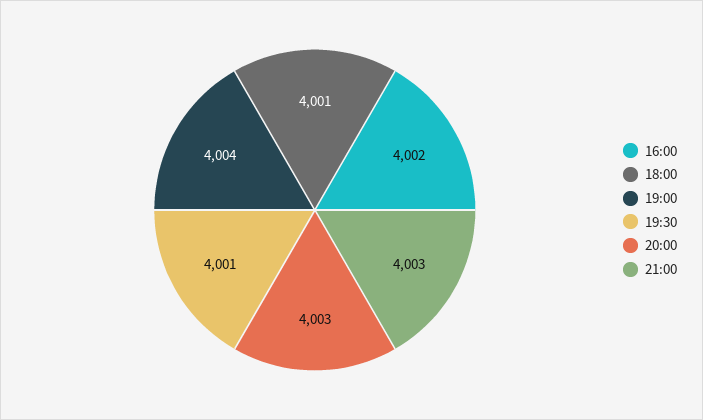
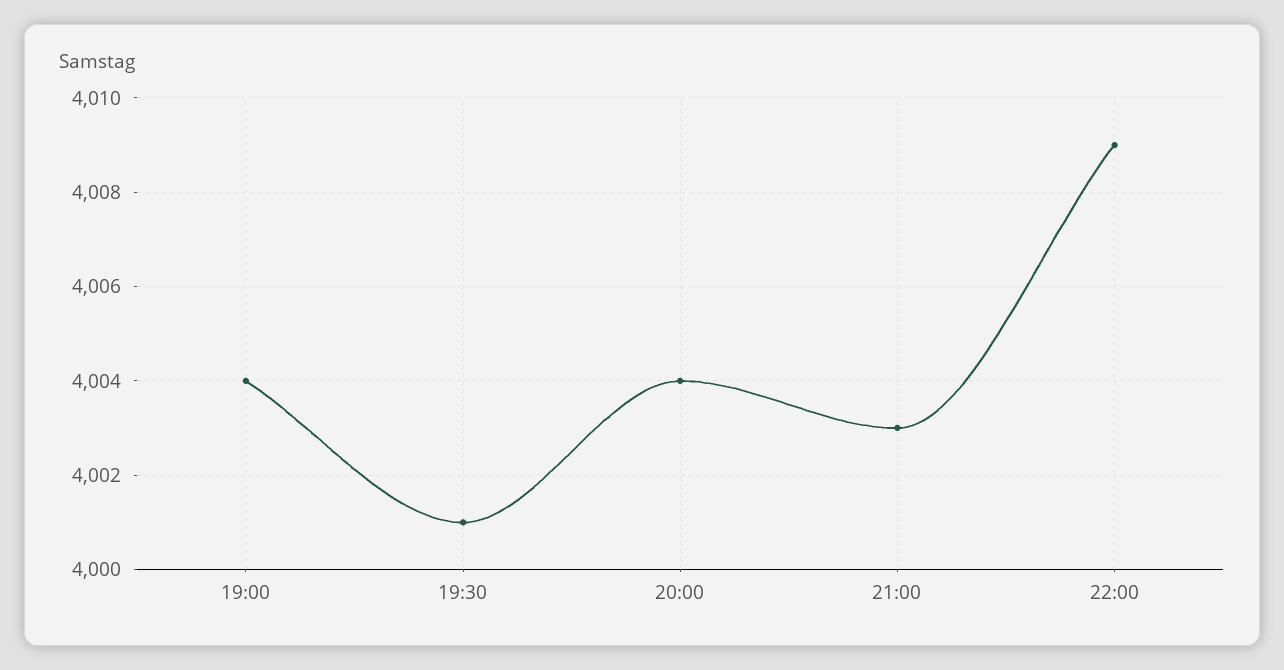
16:00: 4002 -> none
18:00: 4001 -> none
20:00: 4003 -> 4004
22:00: none -> 4009

